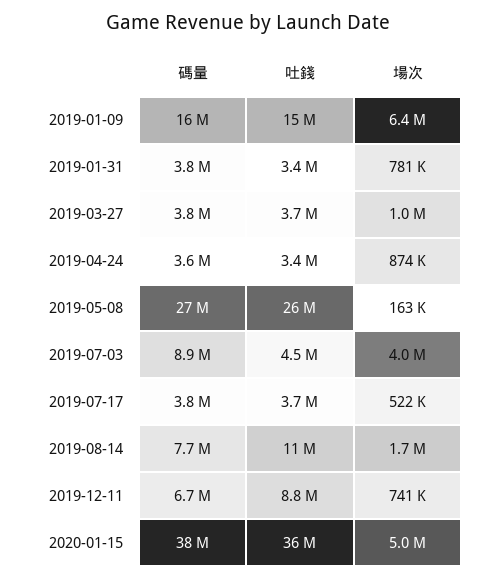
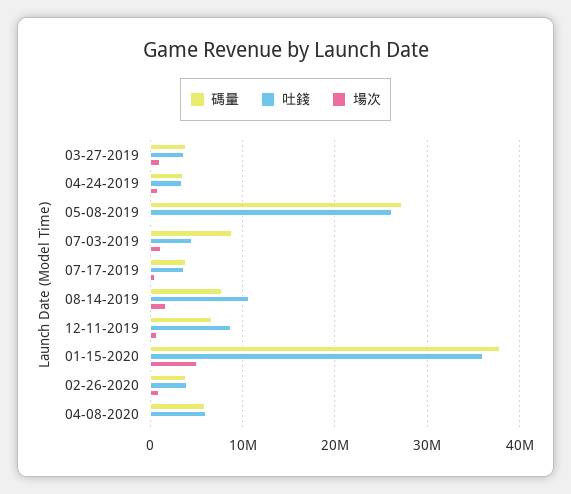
碼量, 2019-01-09: 16000000 -> none
吐錢, 2019-01-09: 15000000 -> none
場次, 2019-01-09: 6400000 -> none
碼量, 2019-01-31: 3800000 -> none
吐錢, 2019-01-31: 3400000 -> none
場次, 2019-01-31: 781000 -> none
場次, 2019-07-03: 4000000 -> 1000000
碼量, 02-26-2020: none -> 4000000
吐錢, 02-26-2020: none -> 4000000
場次, 02-26-2020: none -> 1000000
碼量, 04-08-2020: none -> 6000000
吐錢, 04-08-2020: none -> 6000000
場次, 04-08-2020: none -> 0

